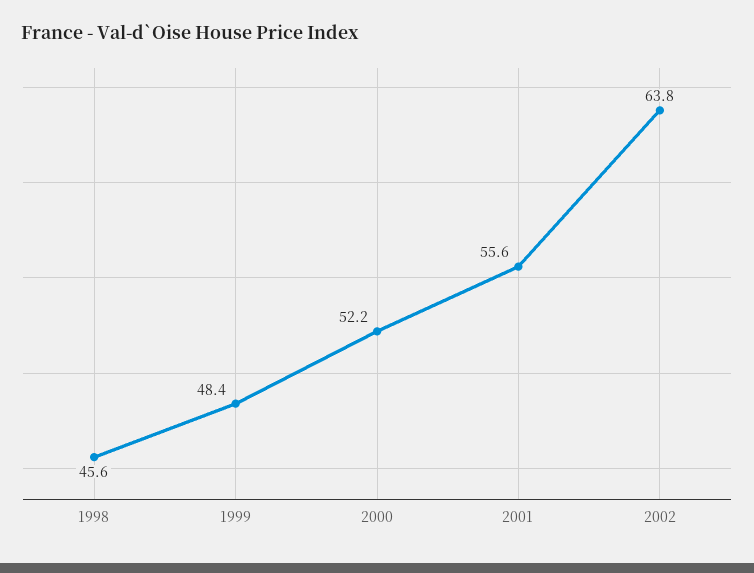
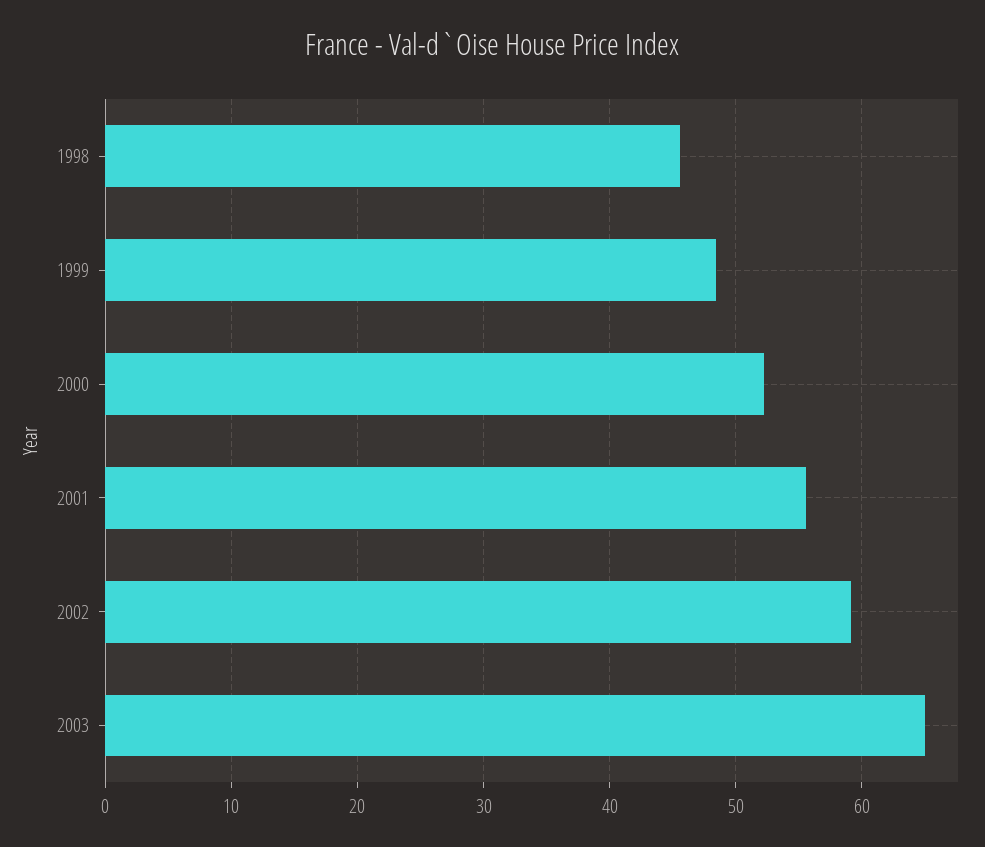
2002: 63.8 -> 59
2003: none -> 65

